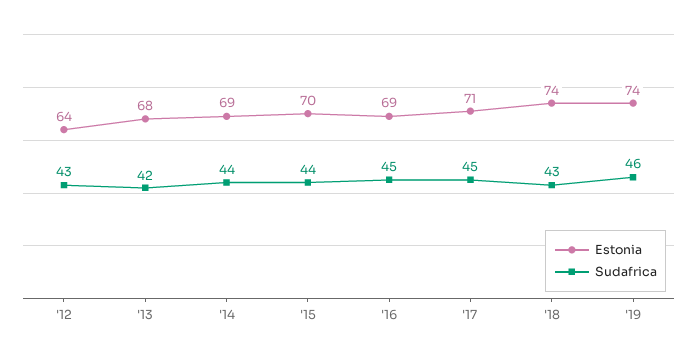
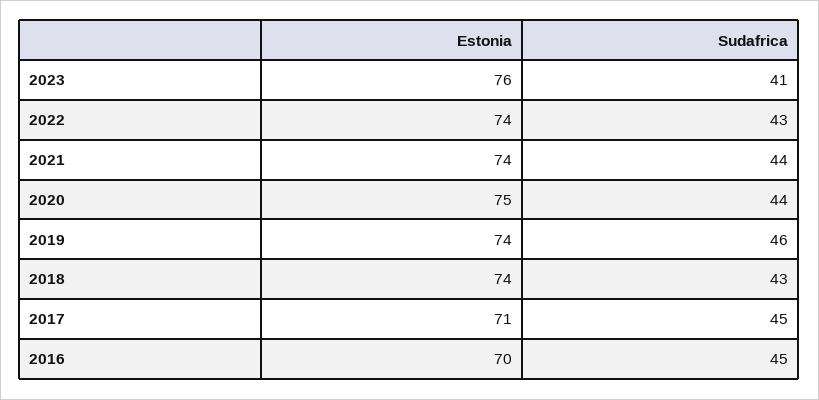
Estonia, '12: 64 -> none
Sudafrica, '12: 43 -> none
Estonia, '13: 68 -> none
Sudafrica, '13: 42 -> none
Estonia, '14: 69 -> none
Sudafrica, '14: 44 -> none
Estonia, '15: 70 -> none
Sudafrica, '15: 44 -> none
Estonia, '16: 69 -> 70
Estonia, 2023: none -> 76
Sudafrica, 2023: none -> 41
Estonia, 2022: none -> 74
Sudafrica, 2022: none -> 43
Estonia, 2021: none -> 74
Sudafrica, 2021: none -> 44
Estonia, 2020: none -> 75
Sudafrica, 2020: none -> 44

